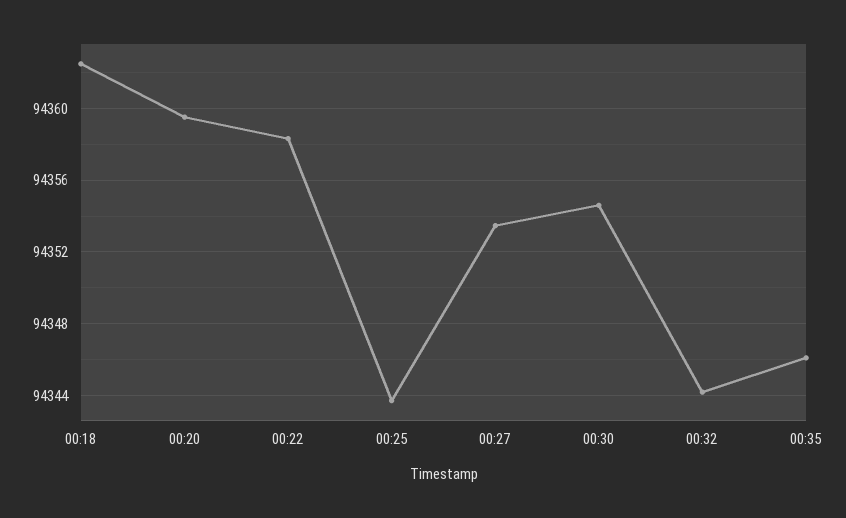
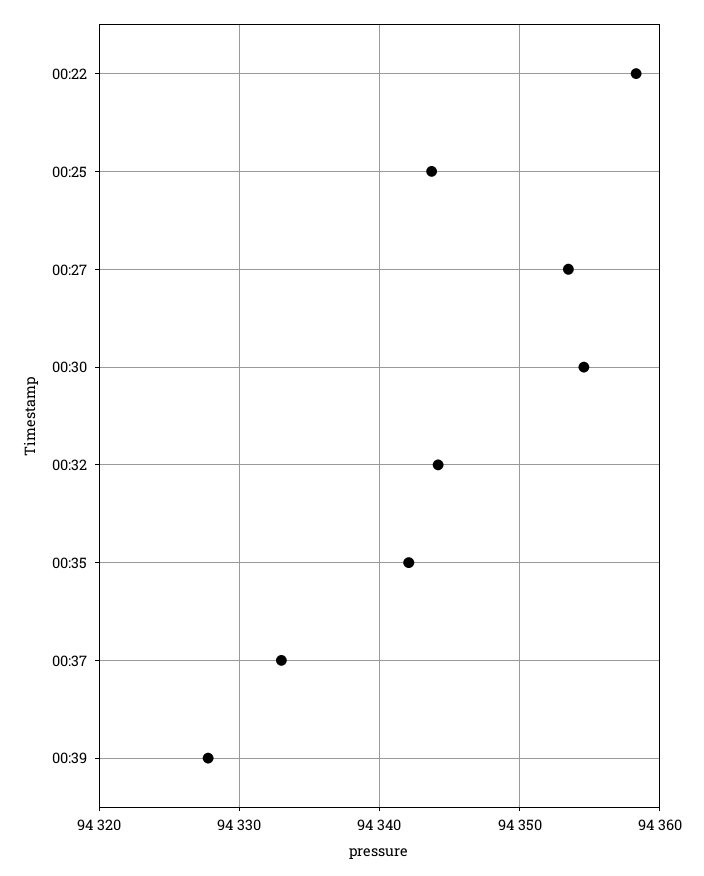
00:18: 94362.5 -> none
00:20: 94359.5 -> none
00:35: 94346 -> 94342
00:37: none -> 94333
00:39: none -> 94328

